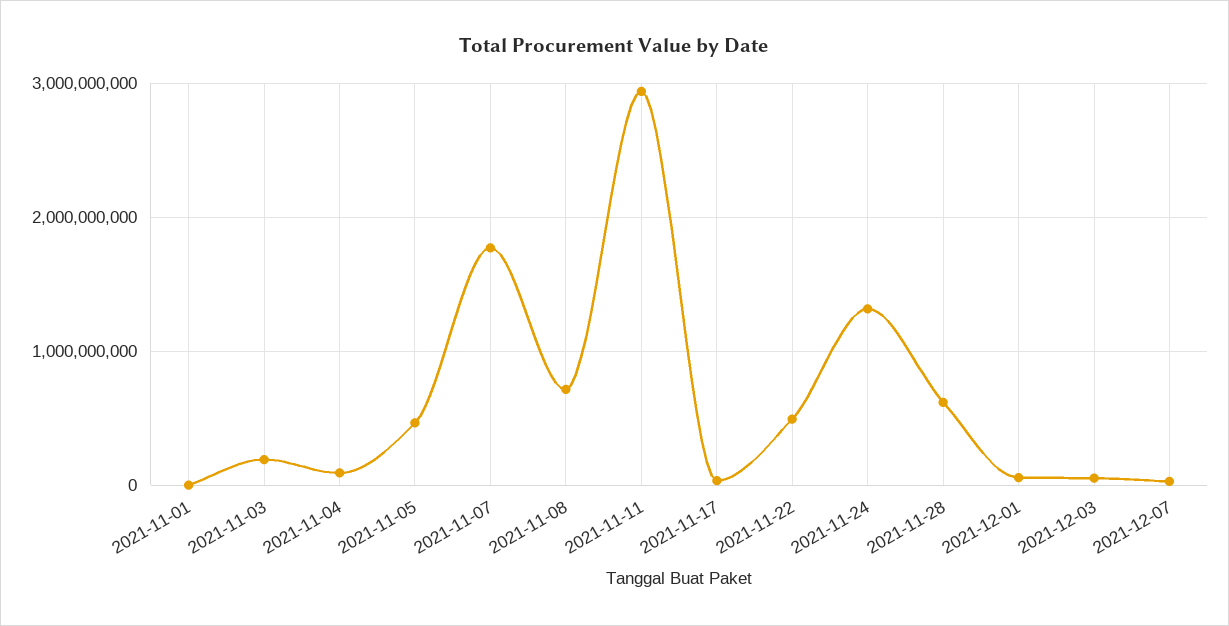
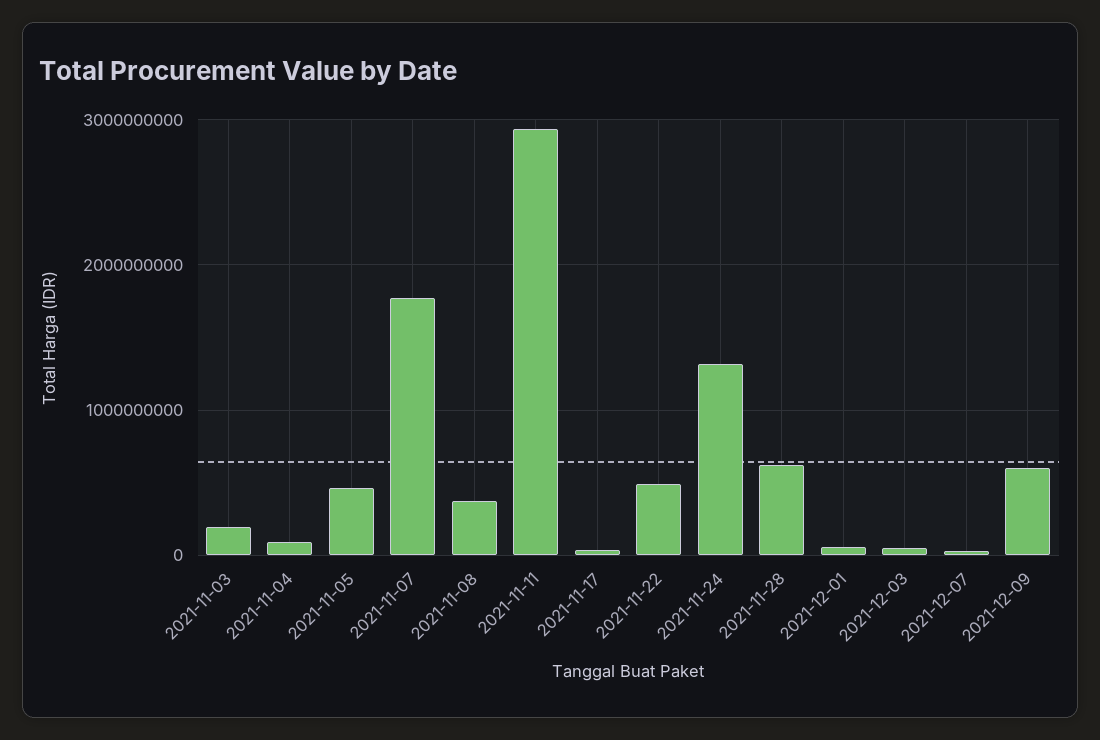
2021-11-01: 0 -> none
2021-11-08: 700000000 -> 400000000
2021-12-09: none -> 600000000

